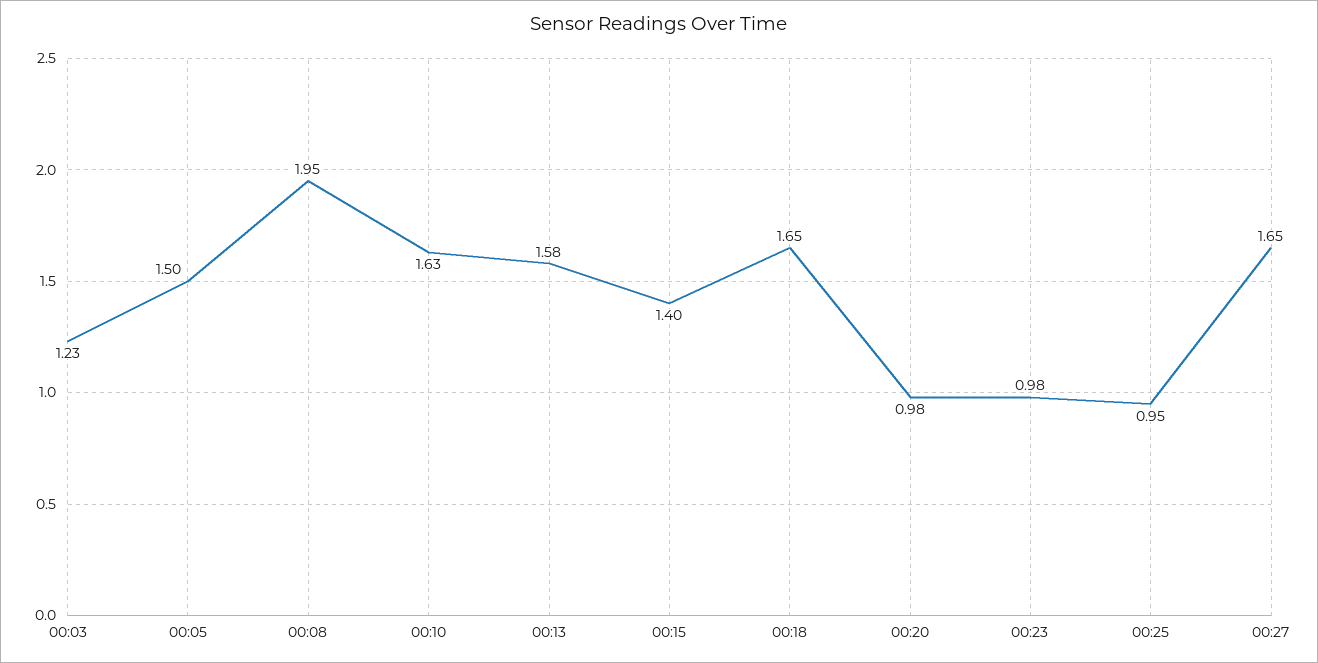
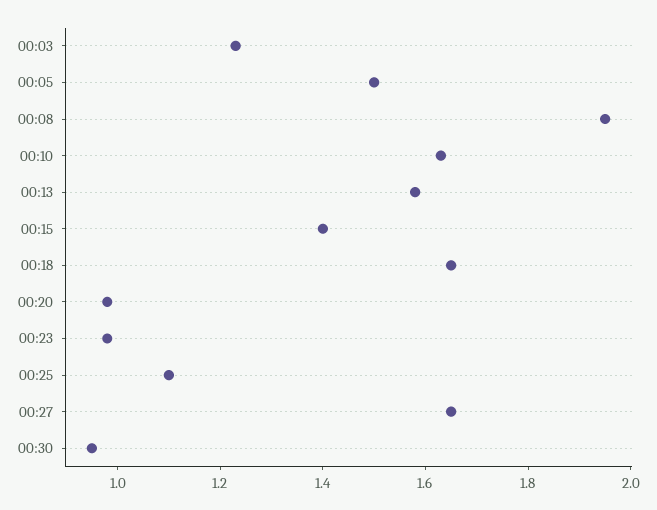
00:25: 0.95 -> 1.1
00:30: none -> 0.95

